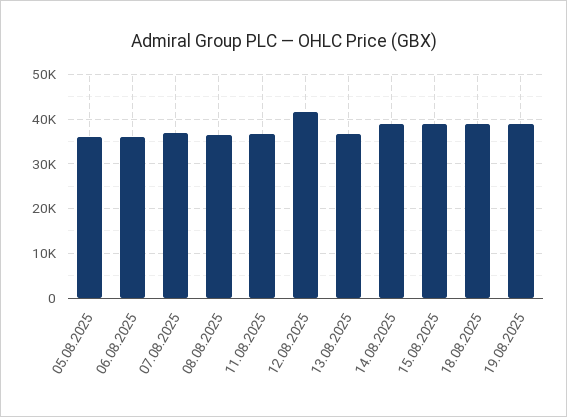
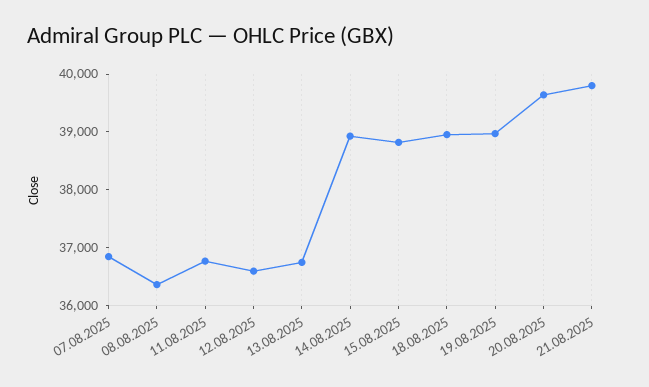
05.08.2025: 36000 -> none
06.08.2025: 36000 -> none
12.08.2025: 42000 -> 36600
20.08.2025: none -> 39600
21.08.2025: none -> 39800

